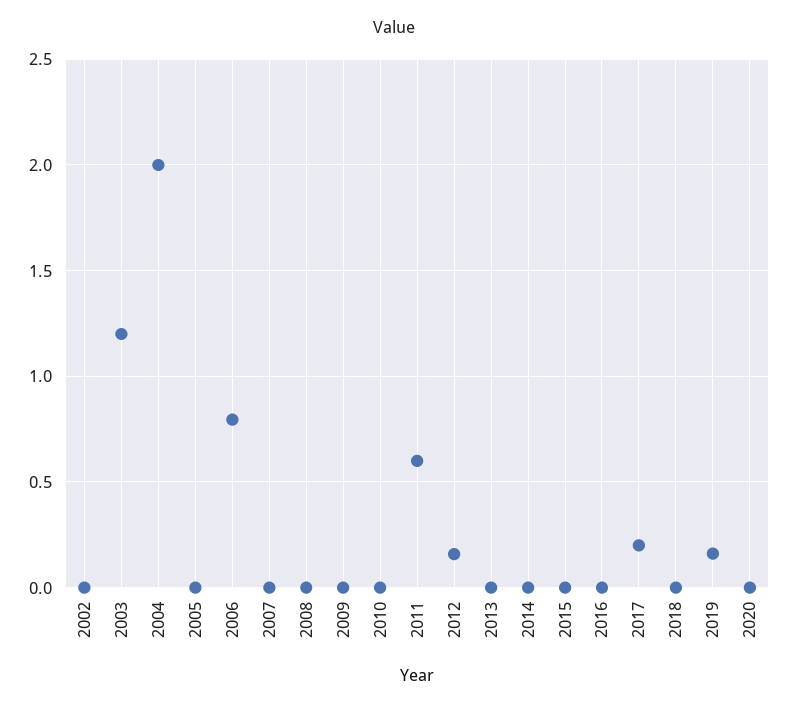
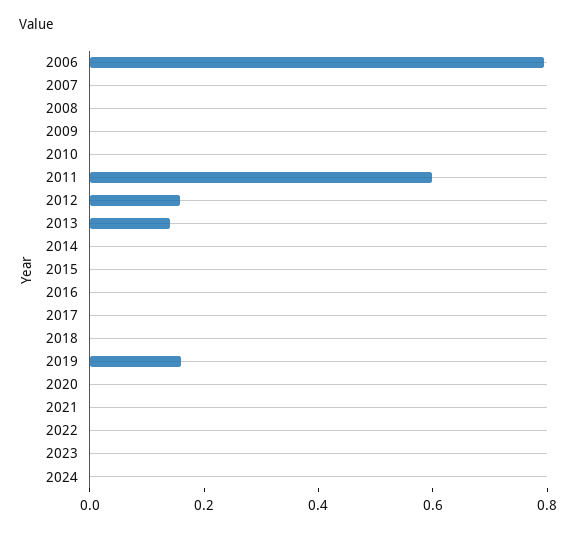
2002: 0 -> none
2003: 1.2 -> none
2004: 2 -> none
2005: 0 -> none
2013: 0 -> 0.15
2017: 0.2 -> 0
2021: none -> 0
2022: none -> 0
2023: none -> 0
2024: none -> 0

